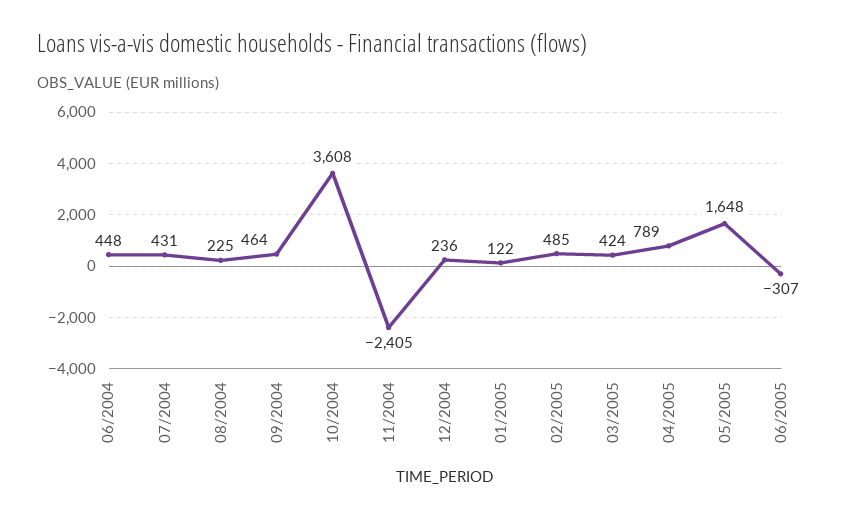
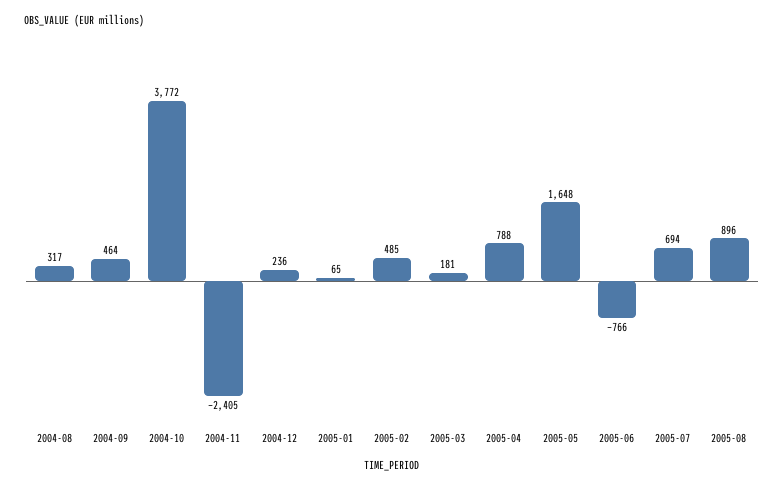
06/2004: 448 -> none
07/2004: 431 -> none
08/2004: 225 -> 317
10/2004: 3608 -> 3772
01/2005: 122 -> 65
03/2005: 424 -> 181
04/2005: 789 -> 788
06/2005: -307 -> -766
2005-07: none -> 694
2005-08: none -> 896

